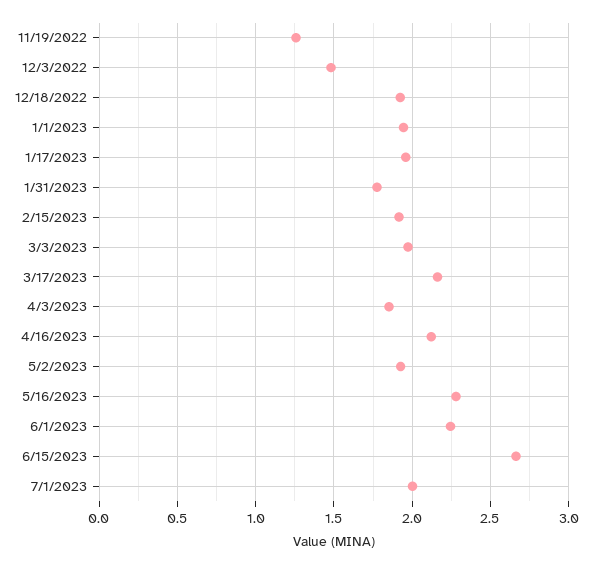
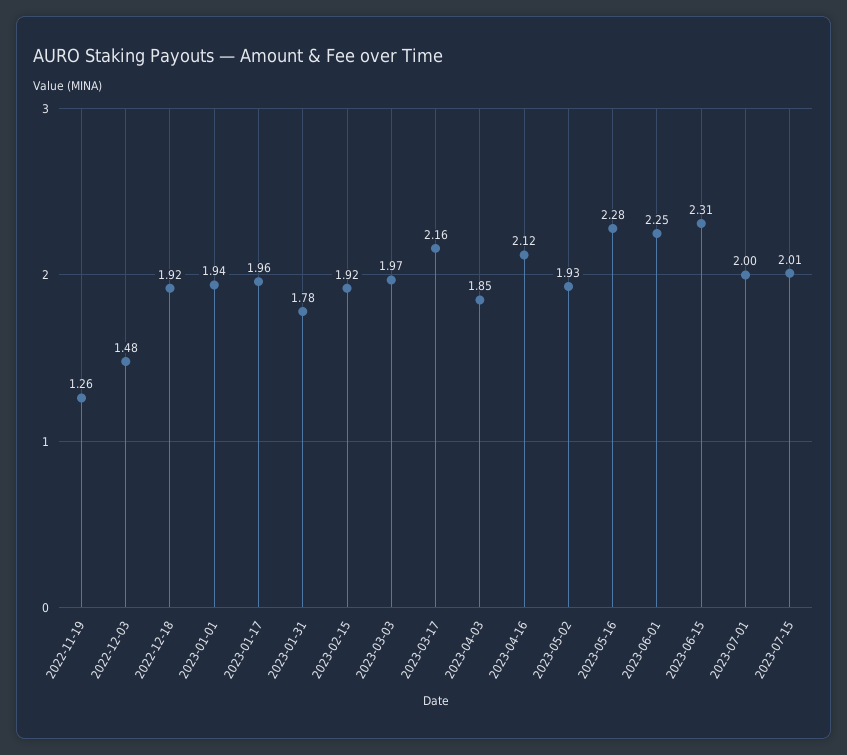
6/15/2023: 2.65 -> 2.31
2023-07-15: none -> 2.01

